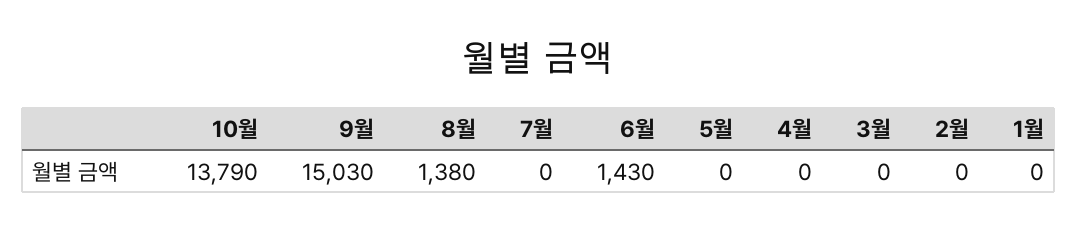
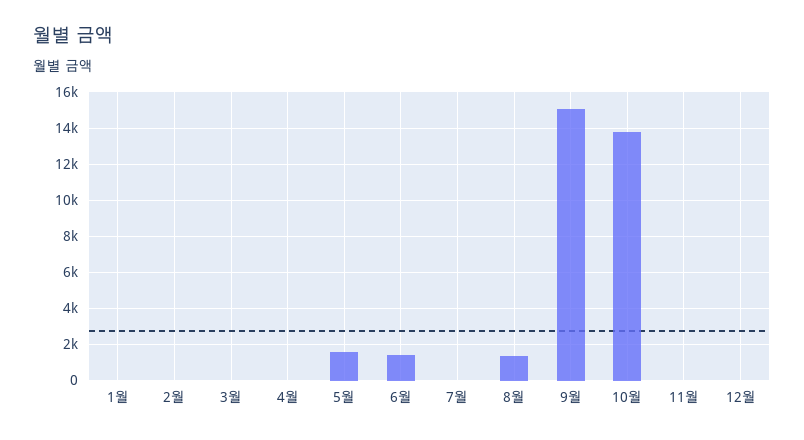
5월: 0 -> 1500
11월: none -> 0
12월: none -> 0

